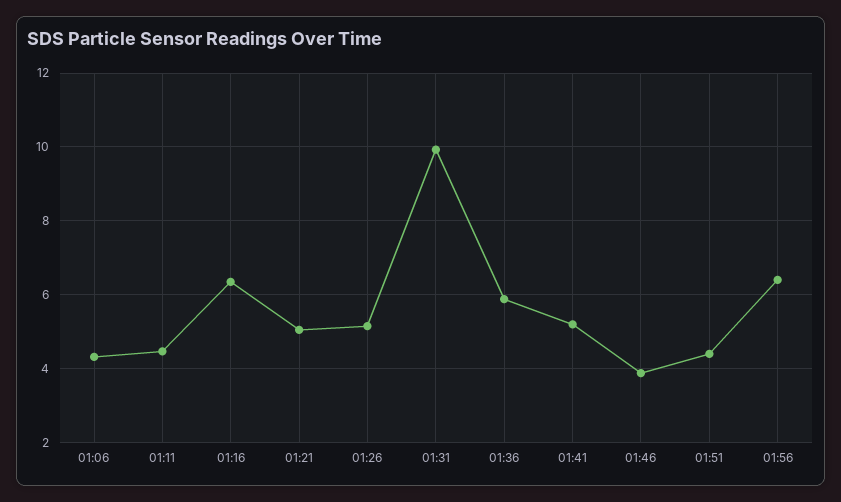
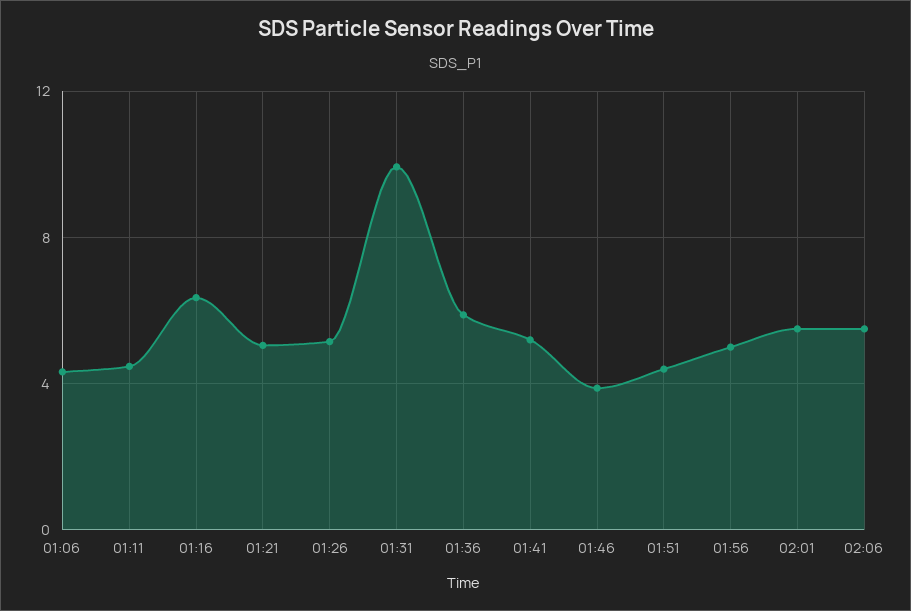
01:56: 6.4 -> 5
02:01: none -> 5.5
02:06: none -> 5.5

